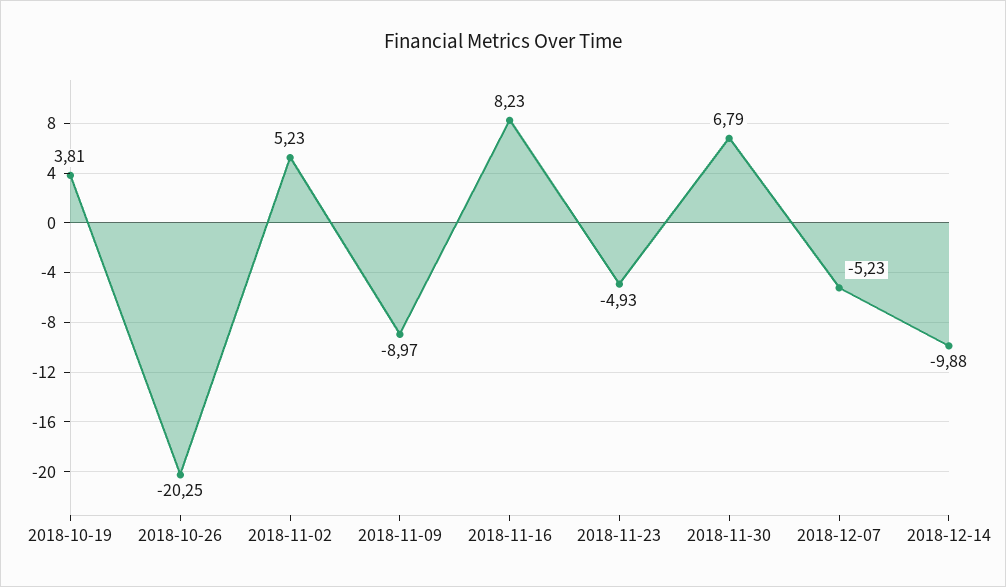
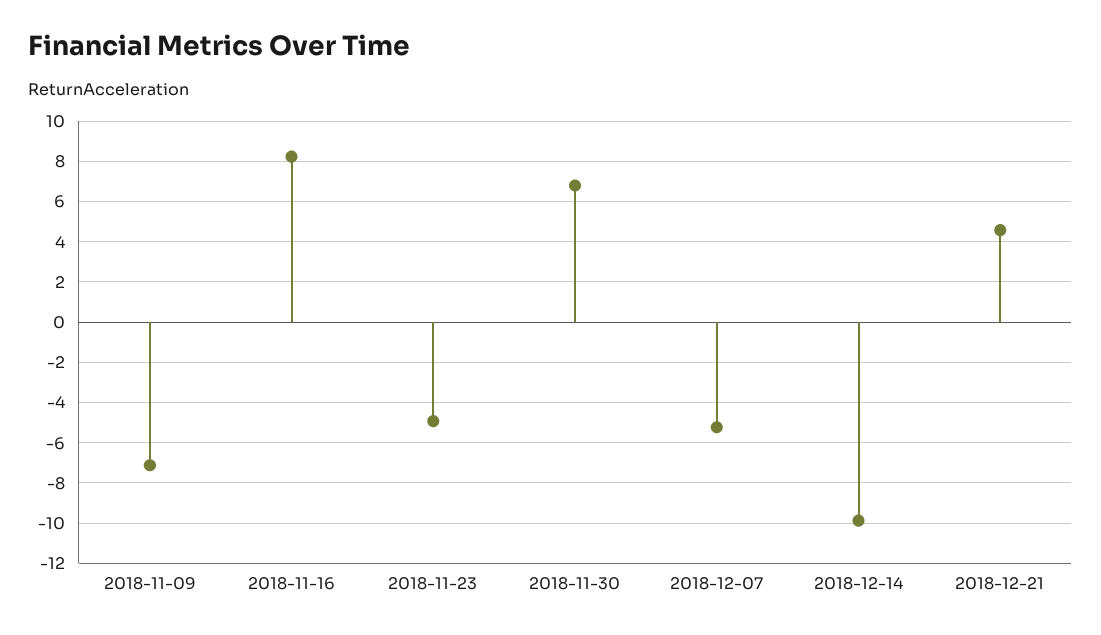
2018-10-19: 3.81 -> none
2018-10-26: -20.25 -> none
2018-11-02: 5.23 -> none
2018-11-09: -8.97 -> -7
2018-12-21: none -> 4.5

